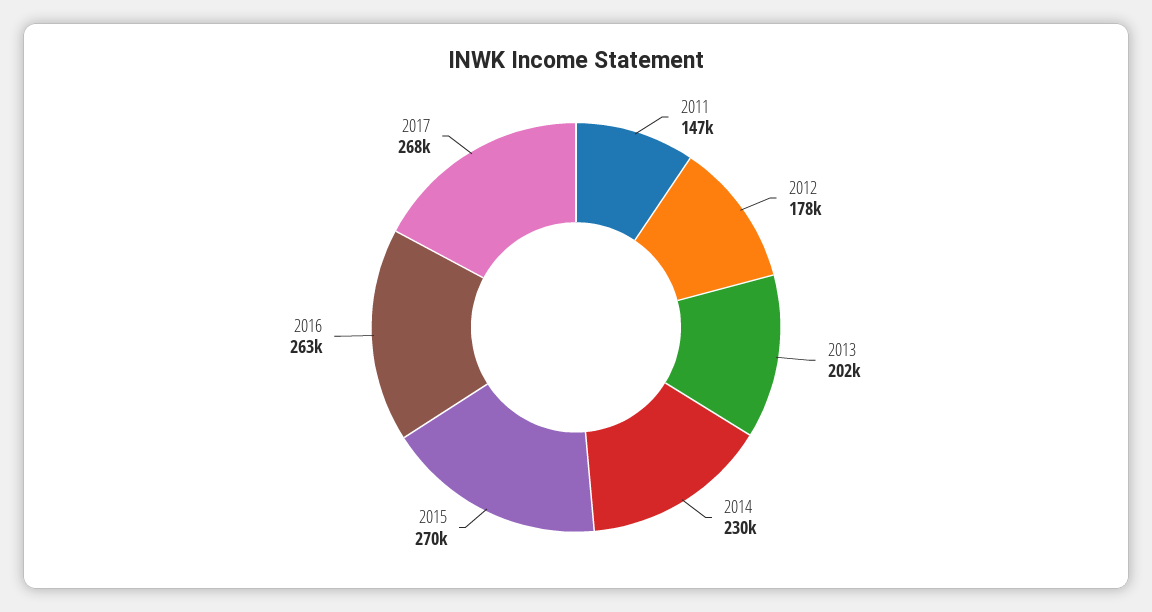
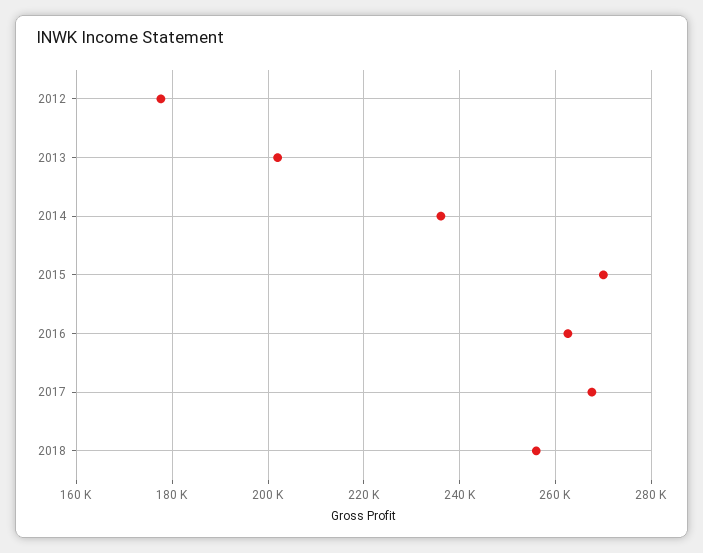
2011: 147000 -> none
2014: 230000 -> 236000
2018: none -> 256000

